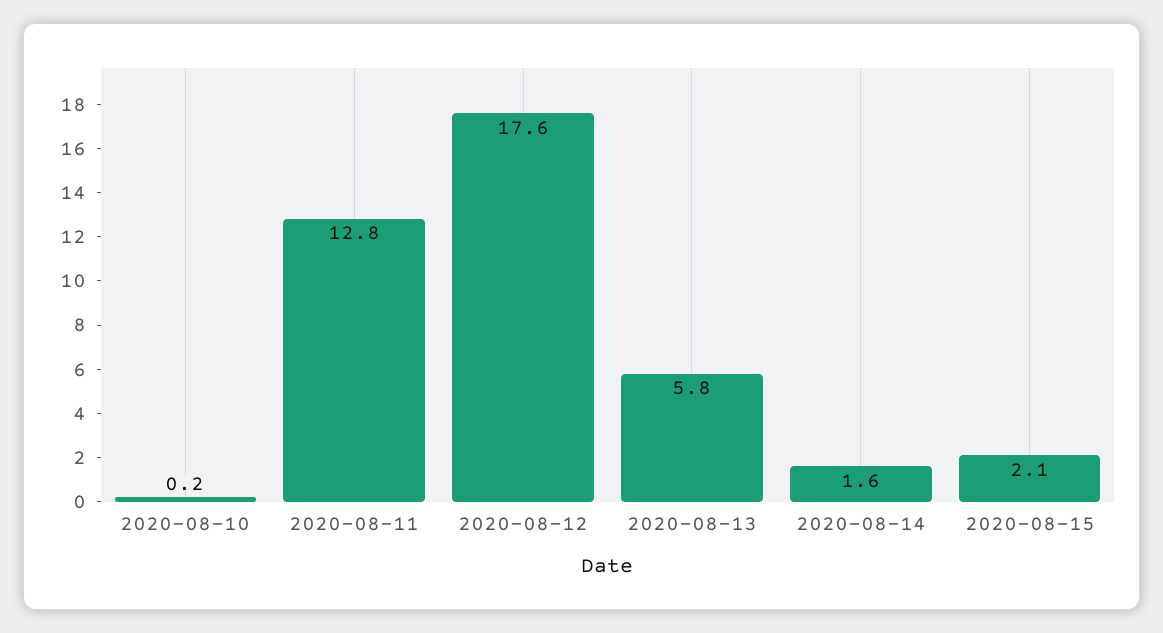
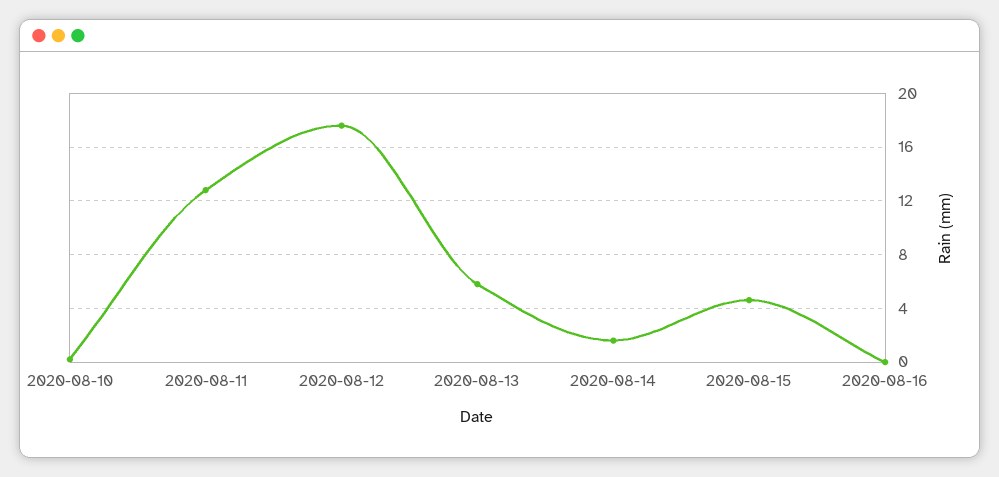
2020-08-15: 2.1 -> 4.5
2020-08-16: none -> 0

